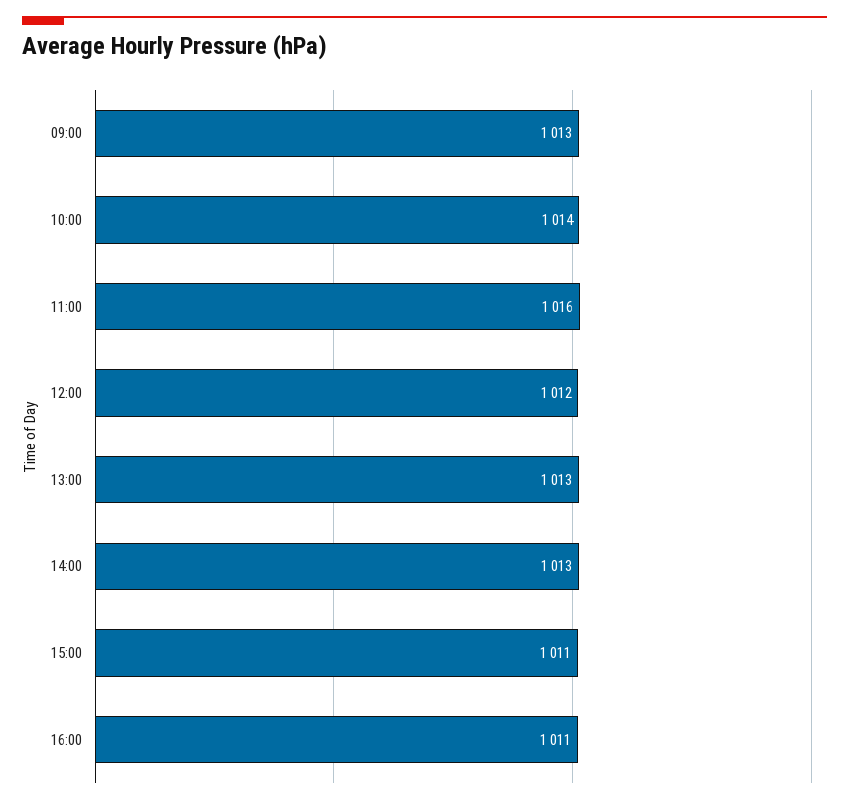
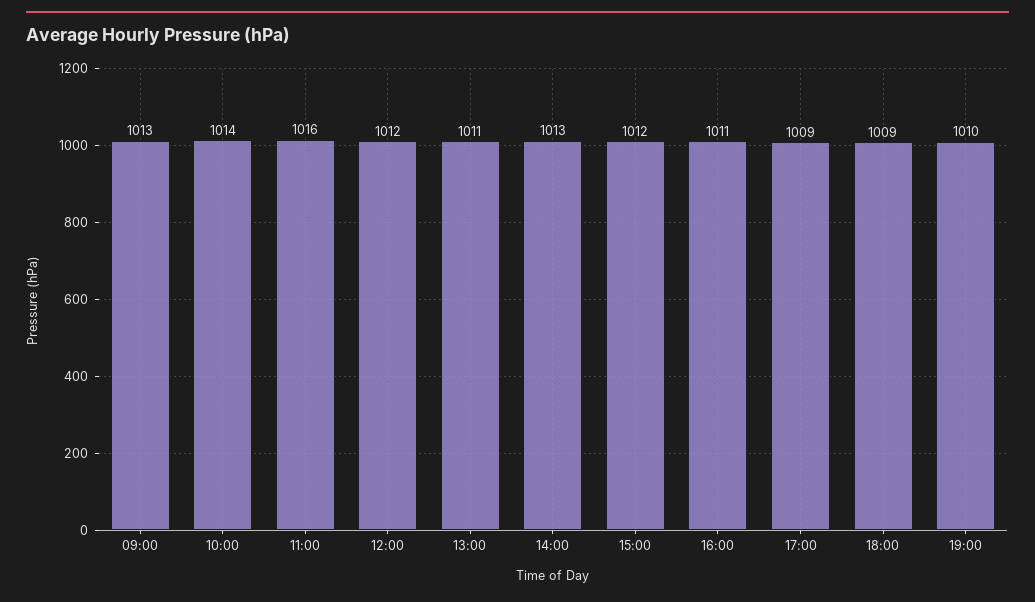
13:00: 1013 -> 1011
15:00: 1011 -> 1012
17:00: none -> 1009
18:00: none -> 1009
19:00: none -> 1010

